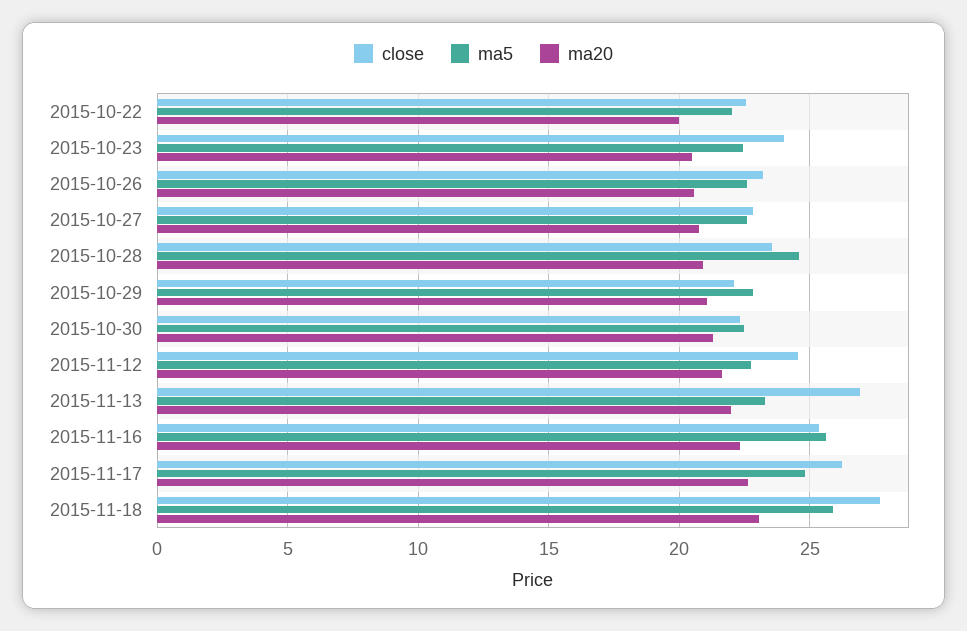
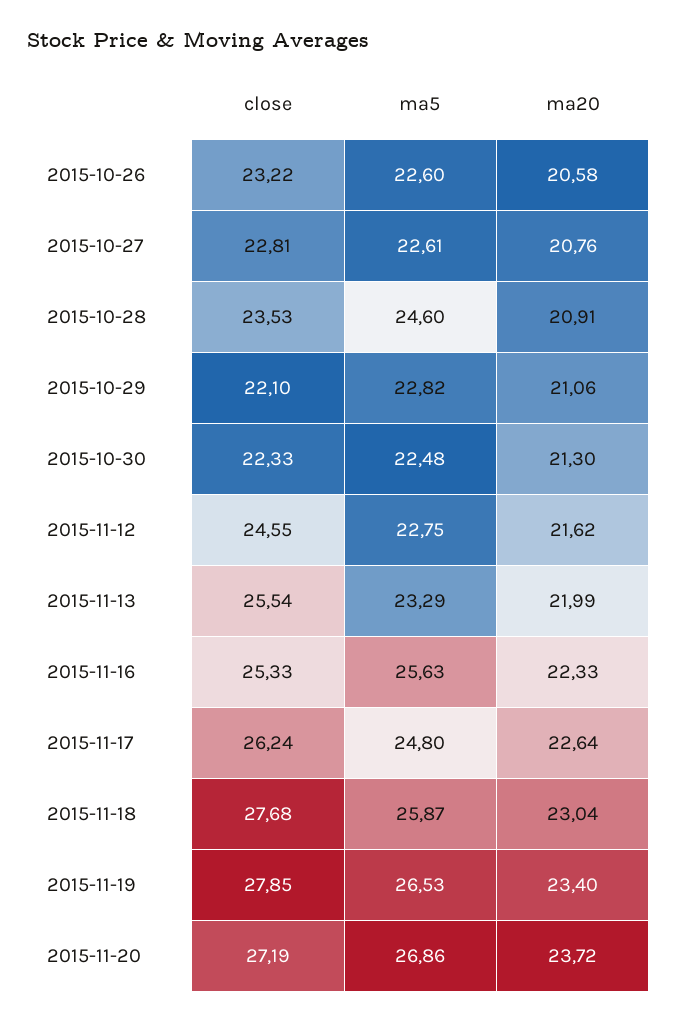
close, 2015-10-22: 22.5 -> none
ma5, 2015-10-22: 22 -> none
ma20, 2015-10-22: 20 -> none
close, 2015-10-23: 24 -> none
ma5, 2015-10-23: 22.5 -> none
ma20, 2015-10-23: 20.5 -> none
close, 2015-11-13: 27 -> 25.54
close, 2015-11-19: none -> 27.85
ma5, 2015-11-19: none -> 26.53
ma20, 2015-11-19: none -> 23.4
close, 2015-11-20: none -> 27.19
ma5, 2015-11-20: none -> 26.86
ma20, 2015-11-20: none -> 23.72

